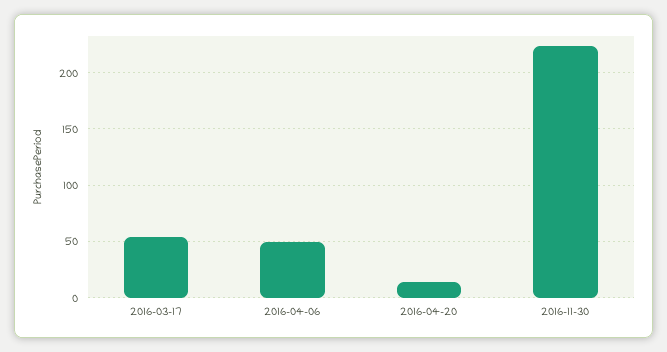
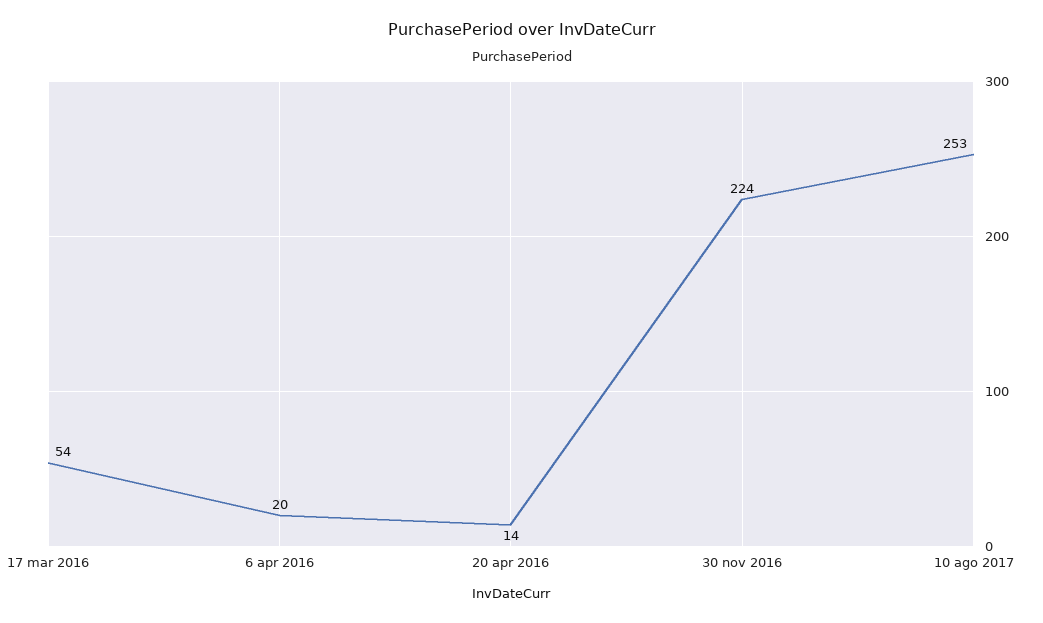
2016-04-06: 50 -> 20
10 ago 2017: none -> 253

